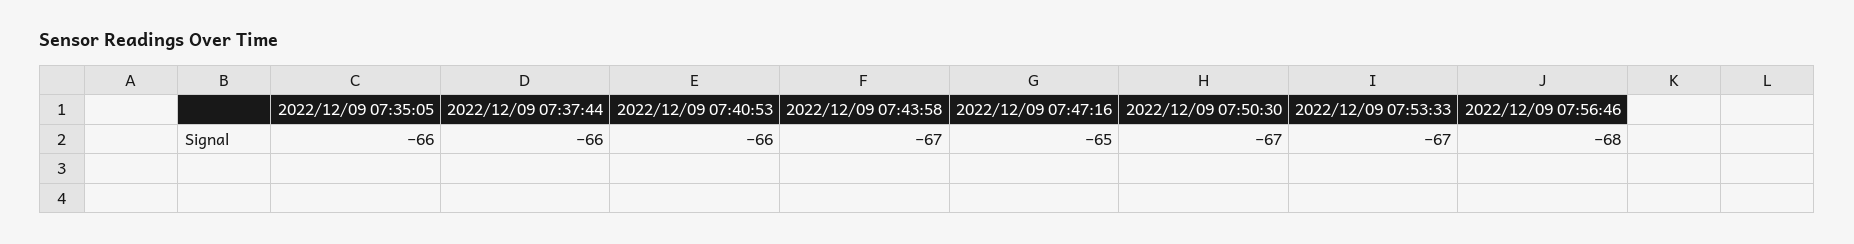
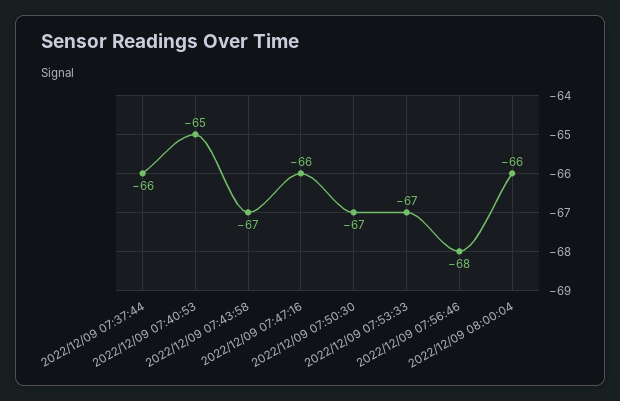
2022/12/09 07:35:05: -66 -> none
2022/12/09 07:40:53: -66 -> -65
2022/12/09 07:47:16: -65 -> -66
2022/12/09 08:00:04: none -> -66

